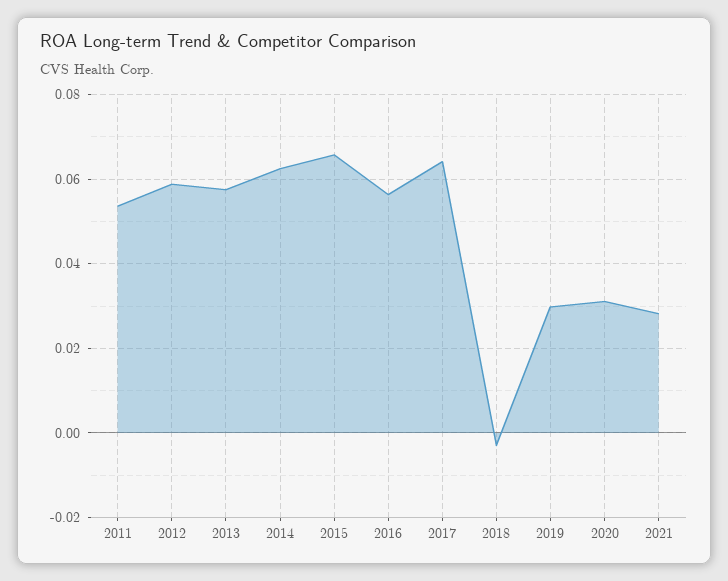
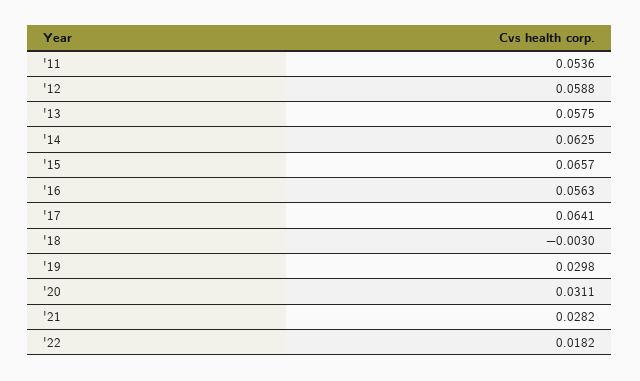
'22: none -> 0.0182

